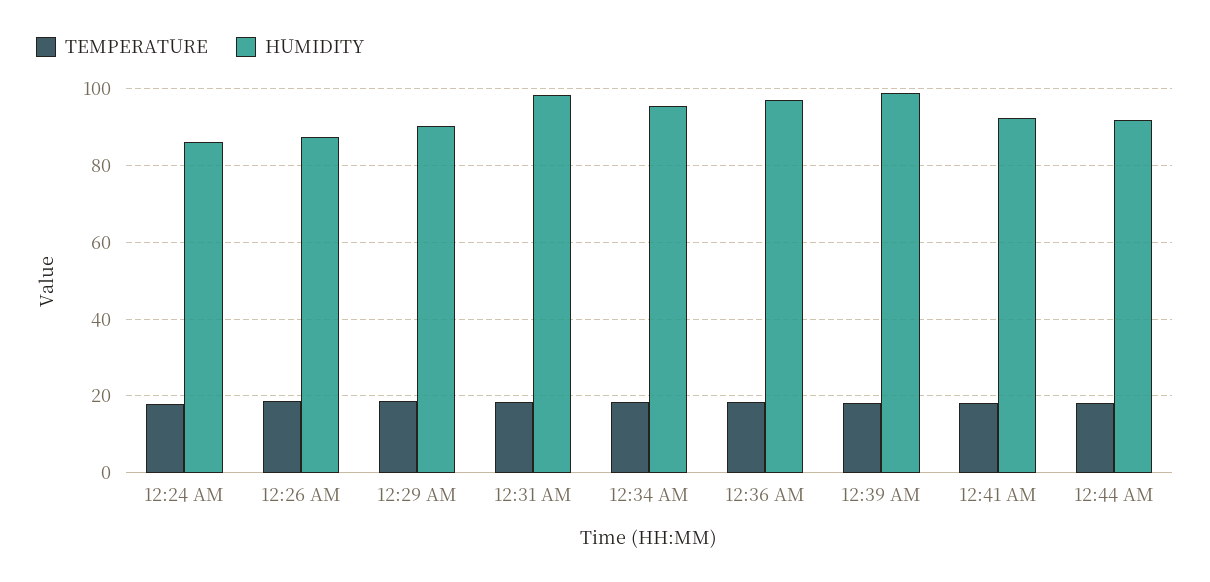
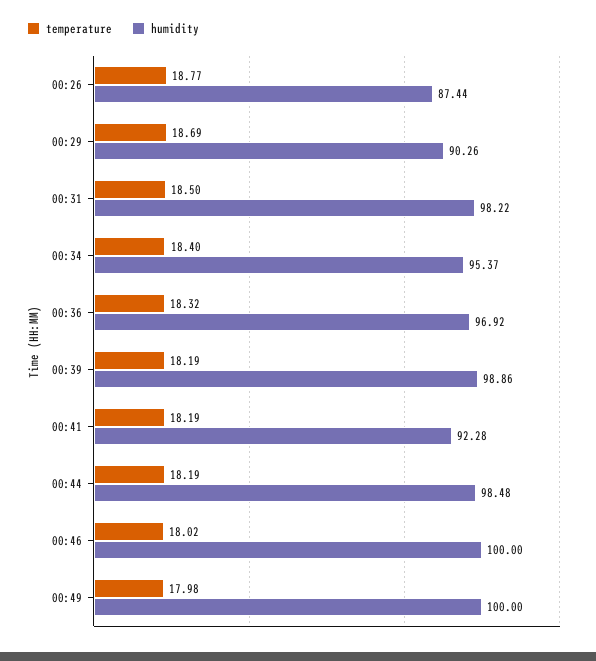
TEMPERATURE, 12:24 AM: 18 -> none
HUMIDITY, 12:24 AM: 86 -> none
HUMIDITY, 12:44 AM: 92 -> 98.48
TEMPERATURE, 00:46: none -> 18.02
HUMIDITY, 00:46: none -> 100
TEMPERATURE, 00:49: none -> 17.98
HUMIDITY, 00:49: none -> 100

